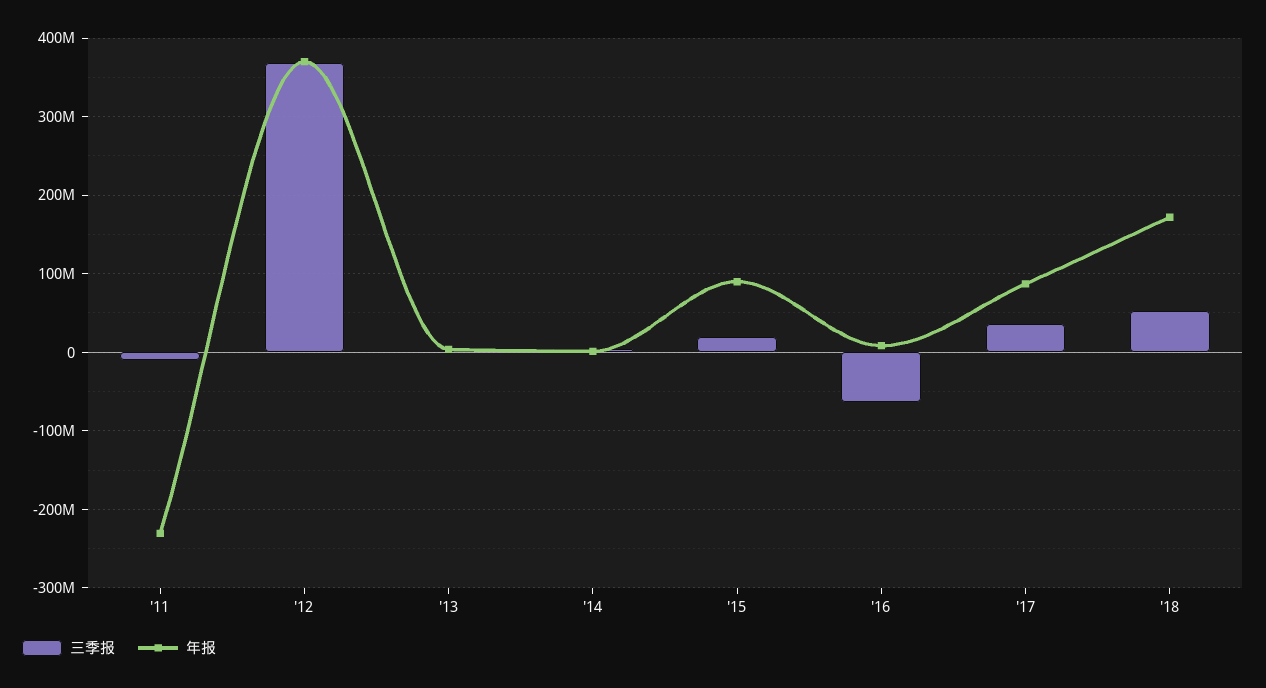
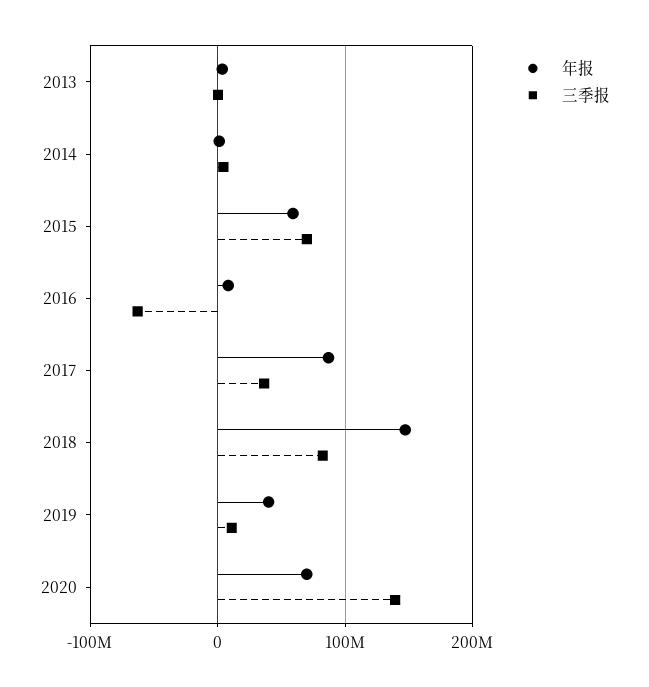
三季报, '11: -10000000 -> none
年报, '11: -230000000 -> none
三季报, '12: 370000000 -> none
年报, '12: 370000000 -> none
三季报, '15: 20000000 -> 70000000
年报, '15: 90000000 -> 60000000
三季报, '18: 50000000 -> 80000000
年报, '18: 170000000 -> 150000000
年报, 2019: none -> 40000000
三季报, 2019: none -> 10000000
年报, 2020: none -> 70000000
三季报, 2020: none -> 140000000

